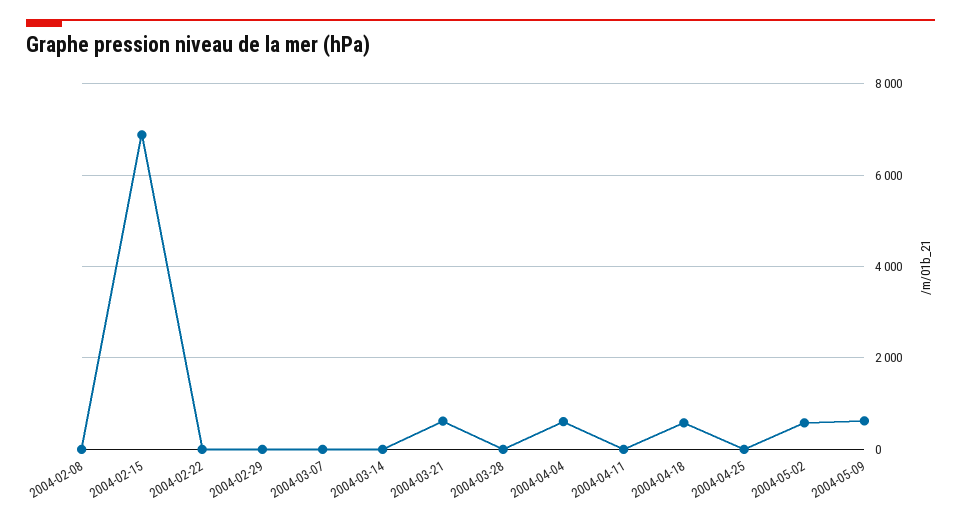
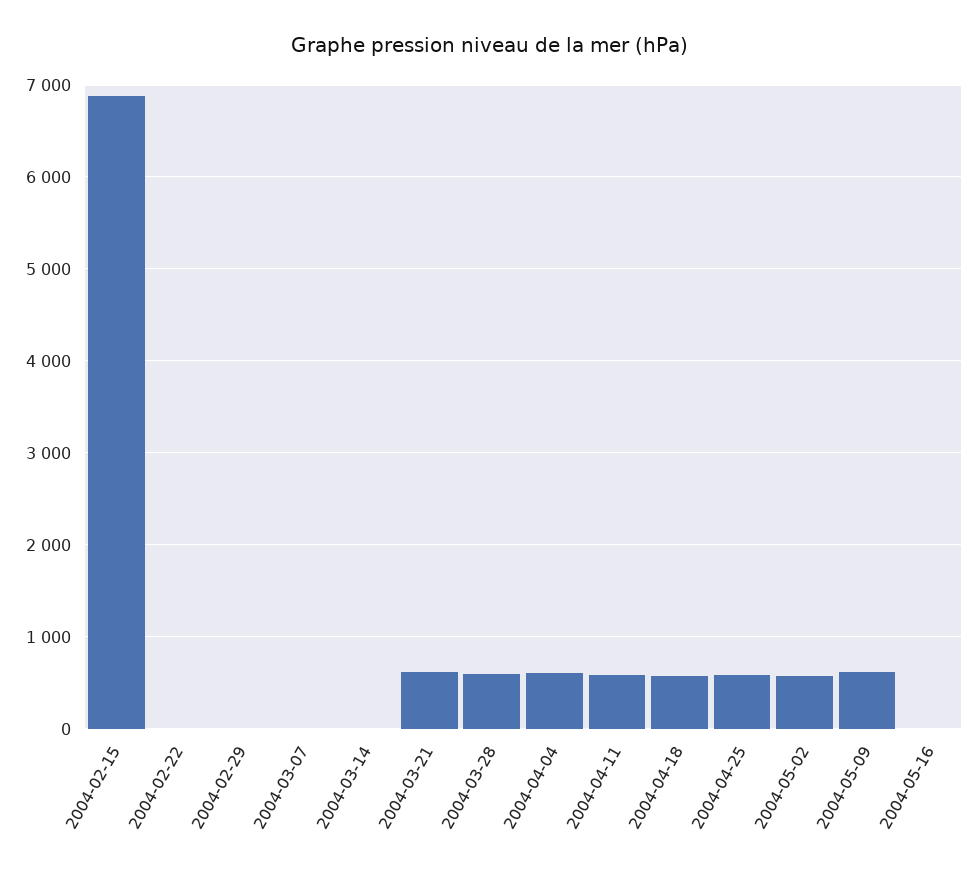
2004-02-08: 0 -> none
2004-03-28: 0 -> 600
2004-04-11: 0 -> 600
2004-04-25: 0 -> 600
2004-05-16: none -> 0

